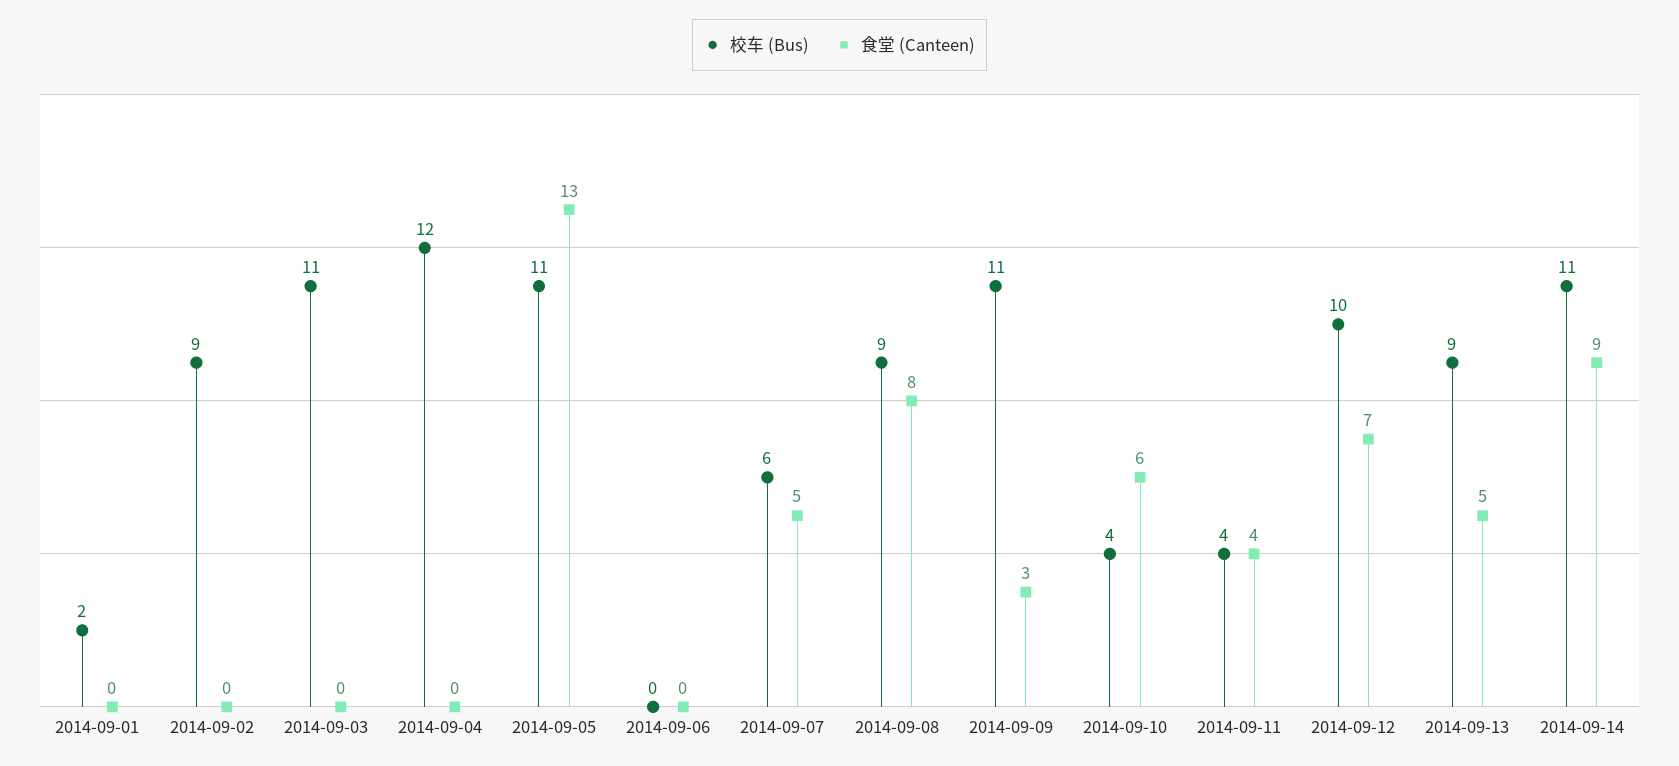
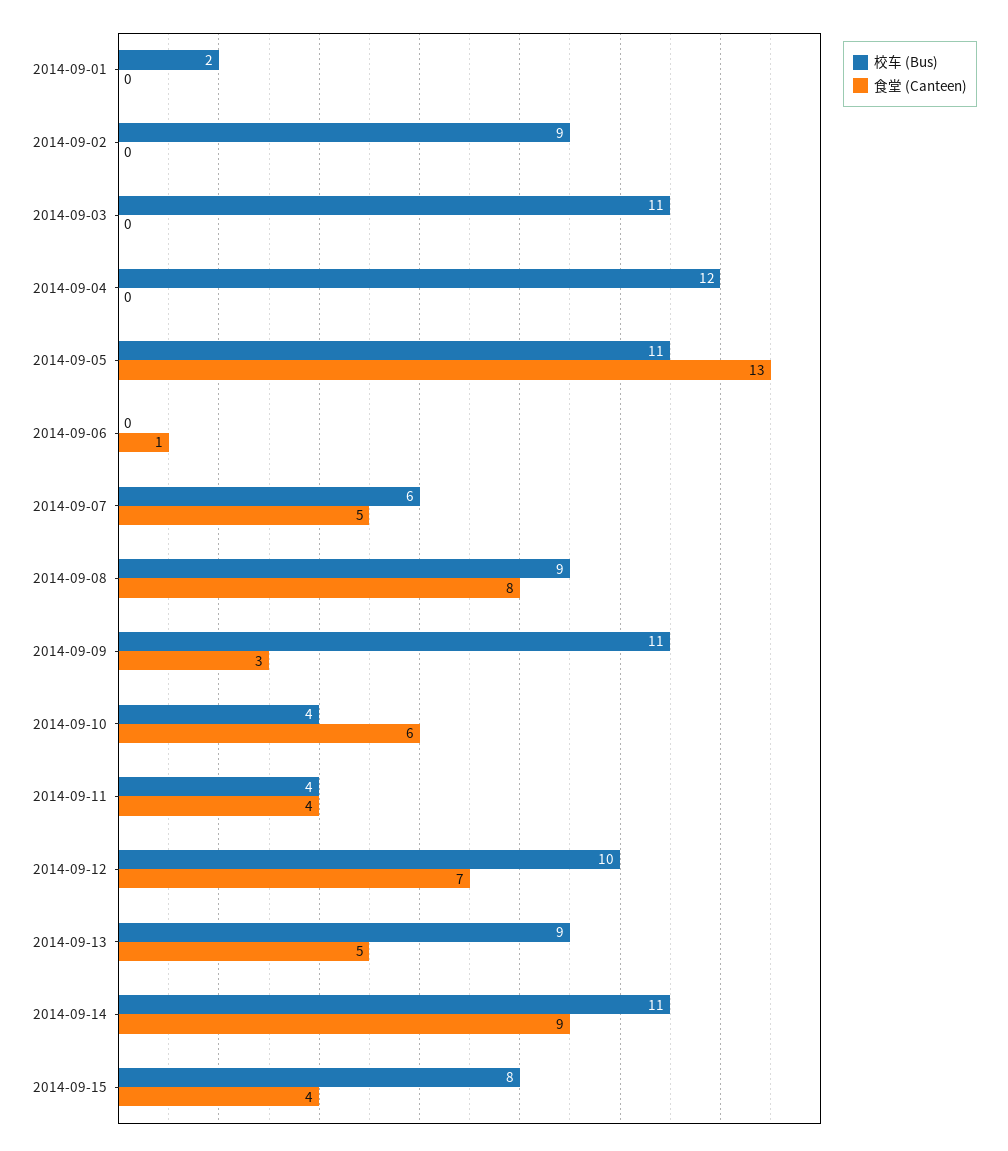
食堂 (Canteen), 2014-09-06: 0 -> 1
校车 (Bus), 2014-09-15: none -> 8
食堂 (Canteen), 2014-09-15: none -> 4

